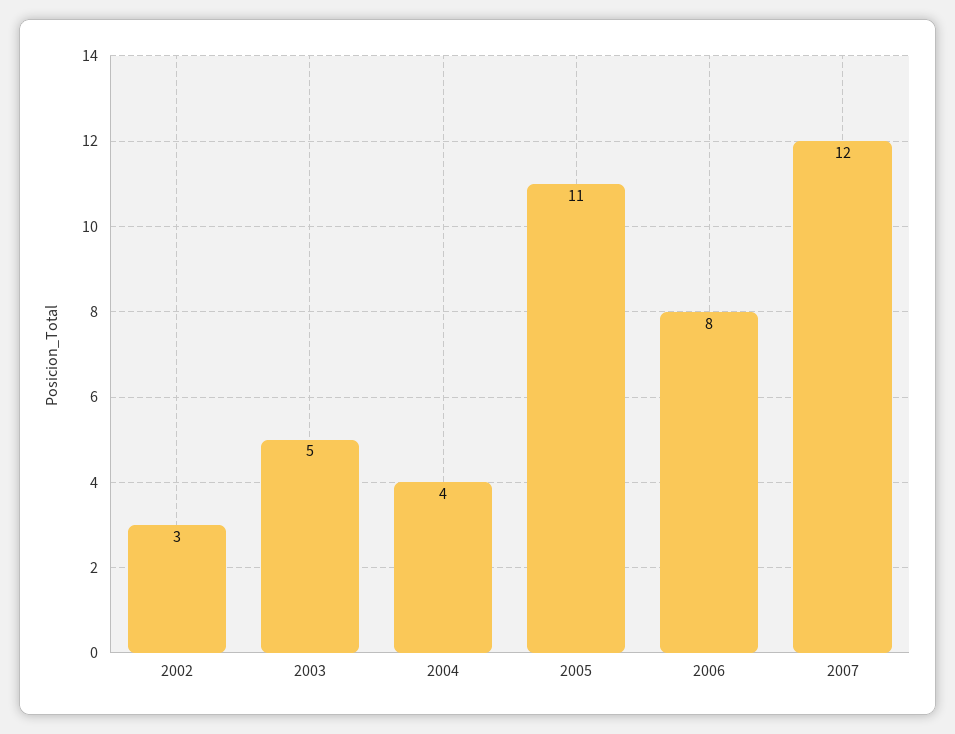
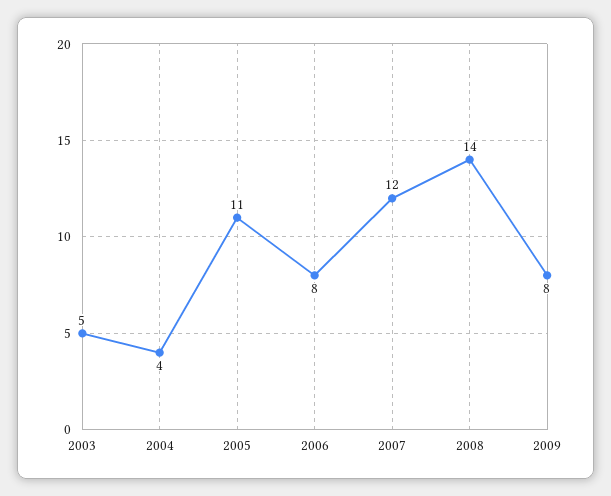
2002: 3 -> none
2008: none -> 14
2009: none -> 8

